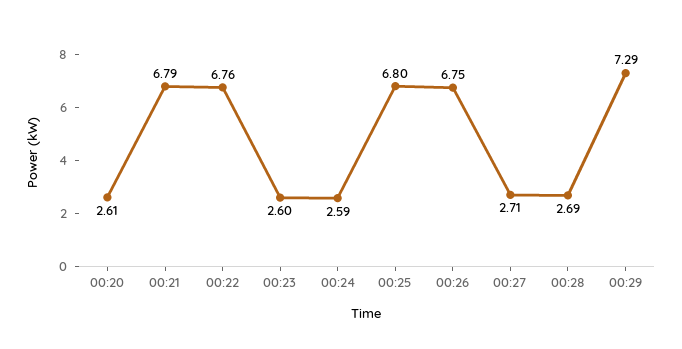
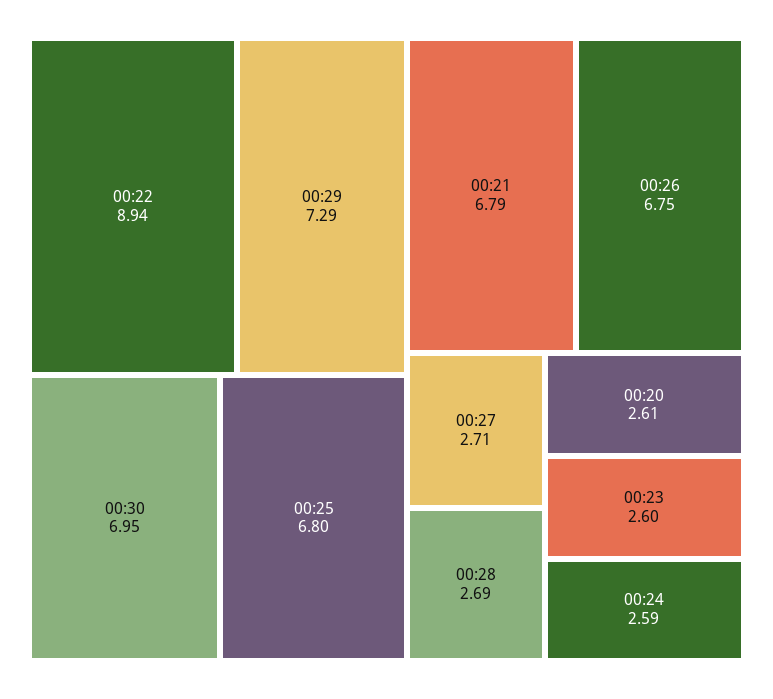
00:22: 6.76 -> 8.94
00:30: none -> 6.95

